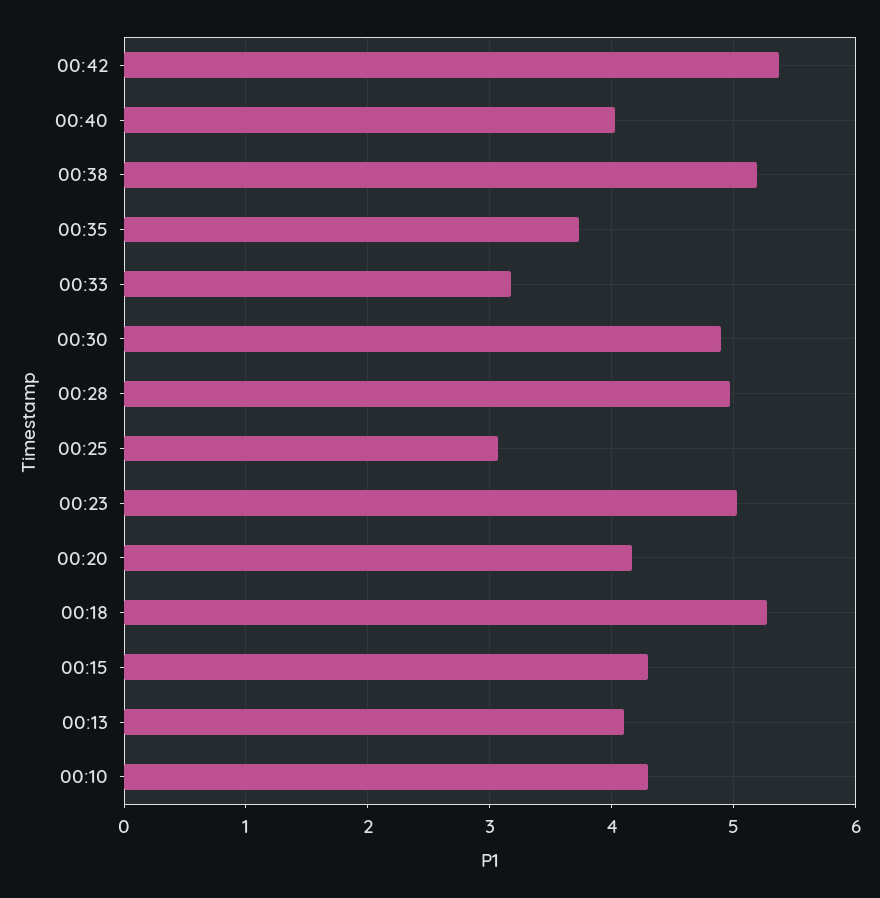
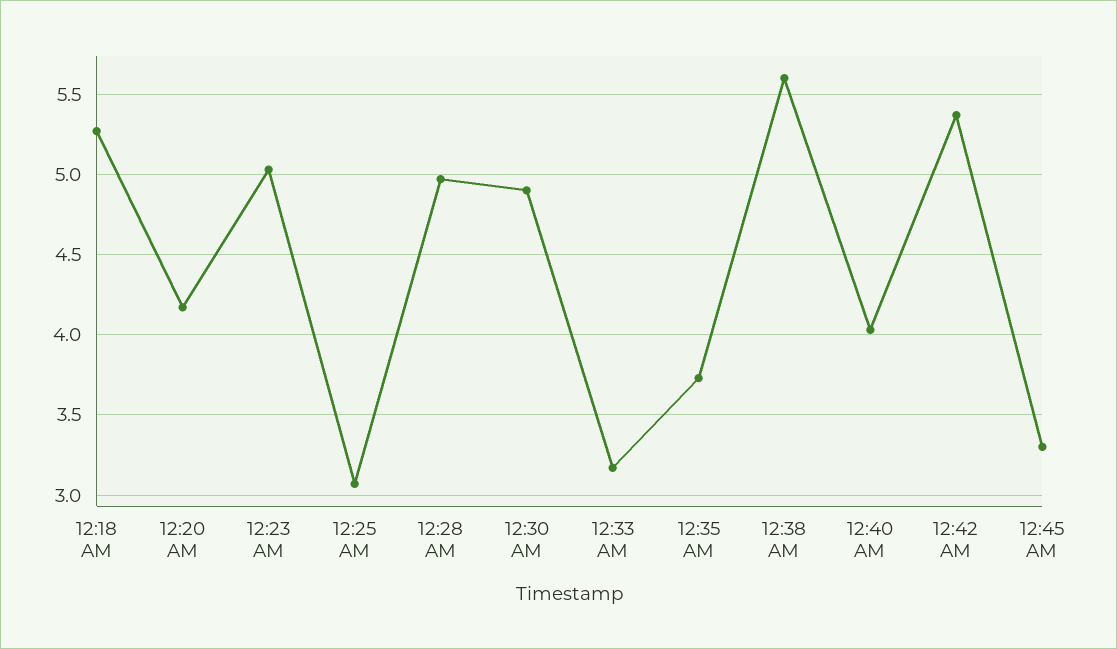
00:38: 5.2 -> 5.6
00:15: 4.3 -> none
00:13: 4.1 -> none
00:10: 4.3 -> none
12:45 AM: none -> 3.3

